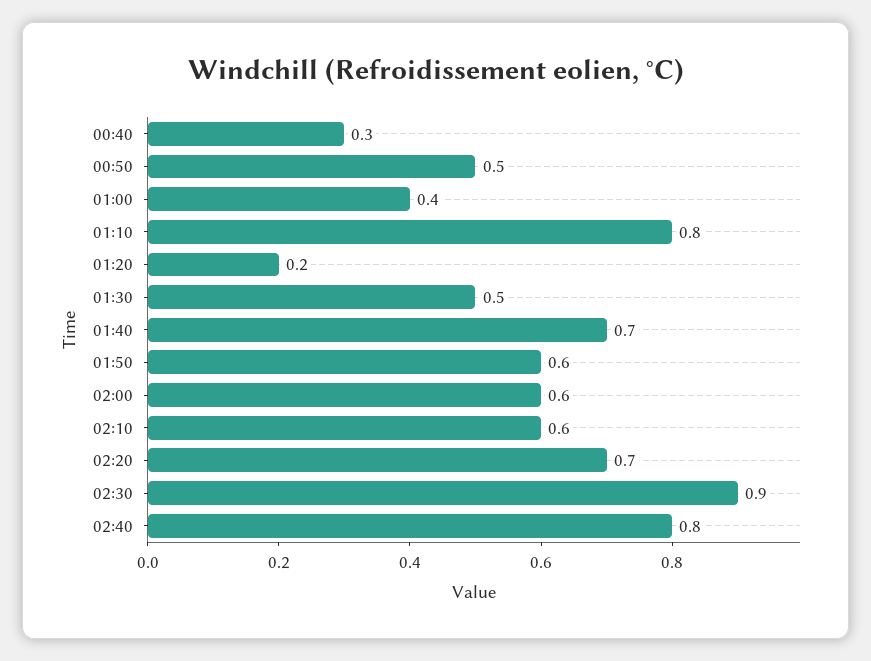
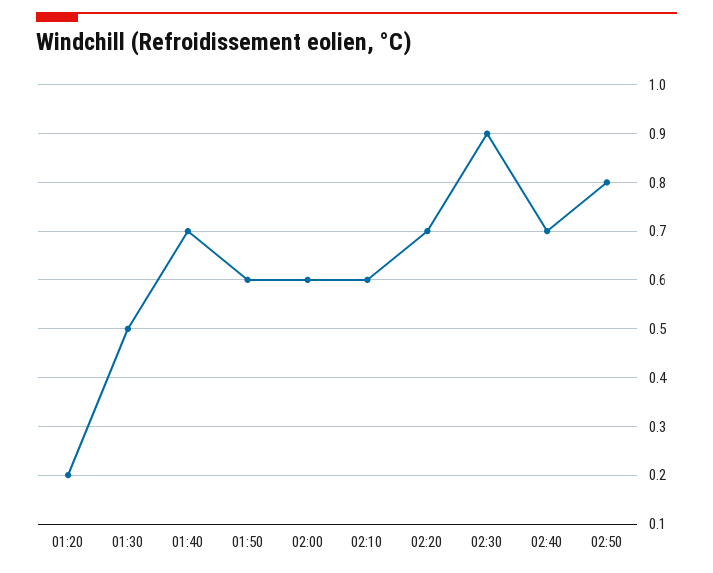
00:40: 0.3 -> none
00:50: 0.5 -> none
01:00: 0.4 -> none
01:10: 0.8 -> none
02:40: 0.8 -> 0.7
02:50: none -> 0.8

